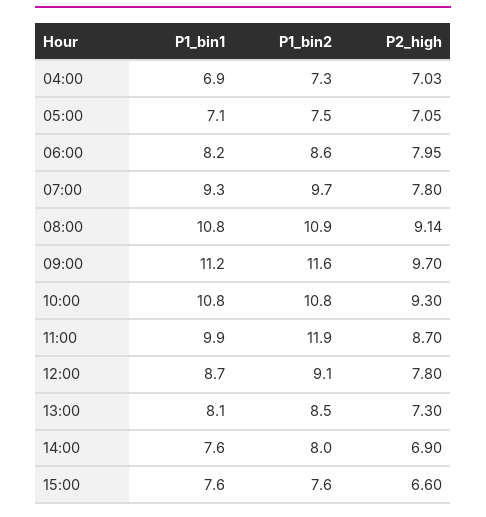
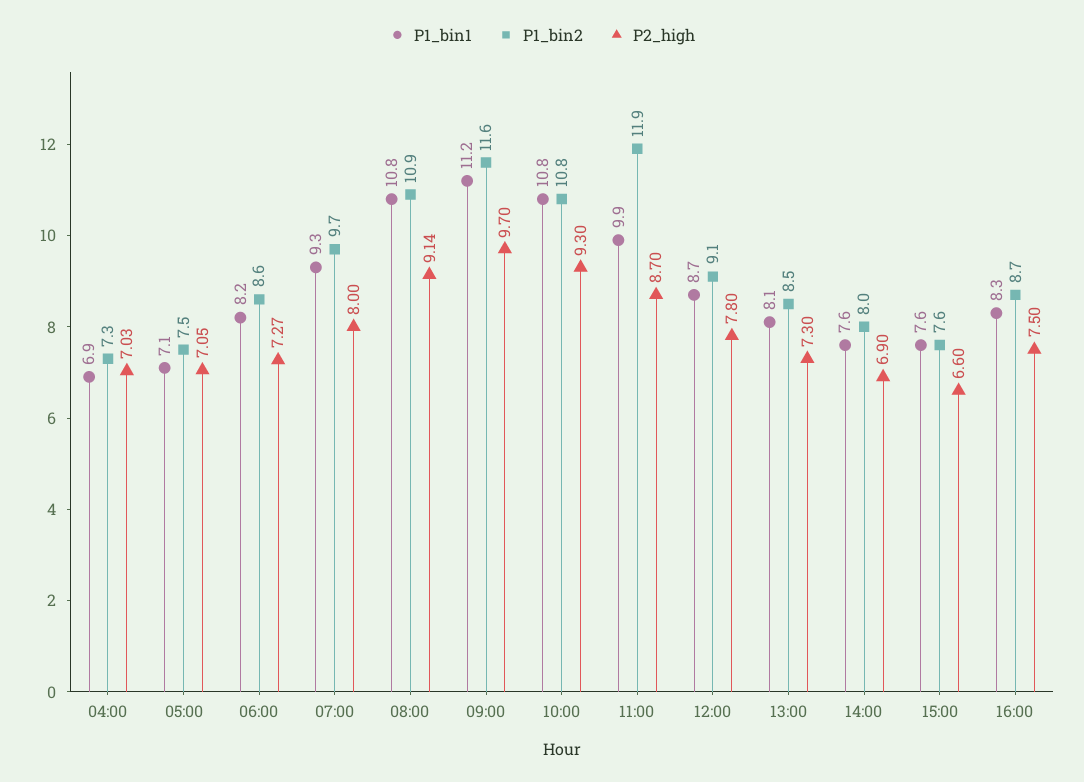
P2_high, 06:00: 7.95 -> 7.27
P2_high, 07:00: 7.8 -> 8
P1_bin1, 16:00: none -> 8.3
P1_bin2, 16:00: none -> 8.7
P2_high, 16:00: none -> 7.5

